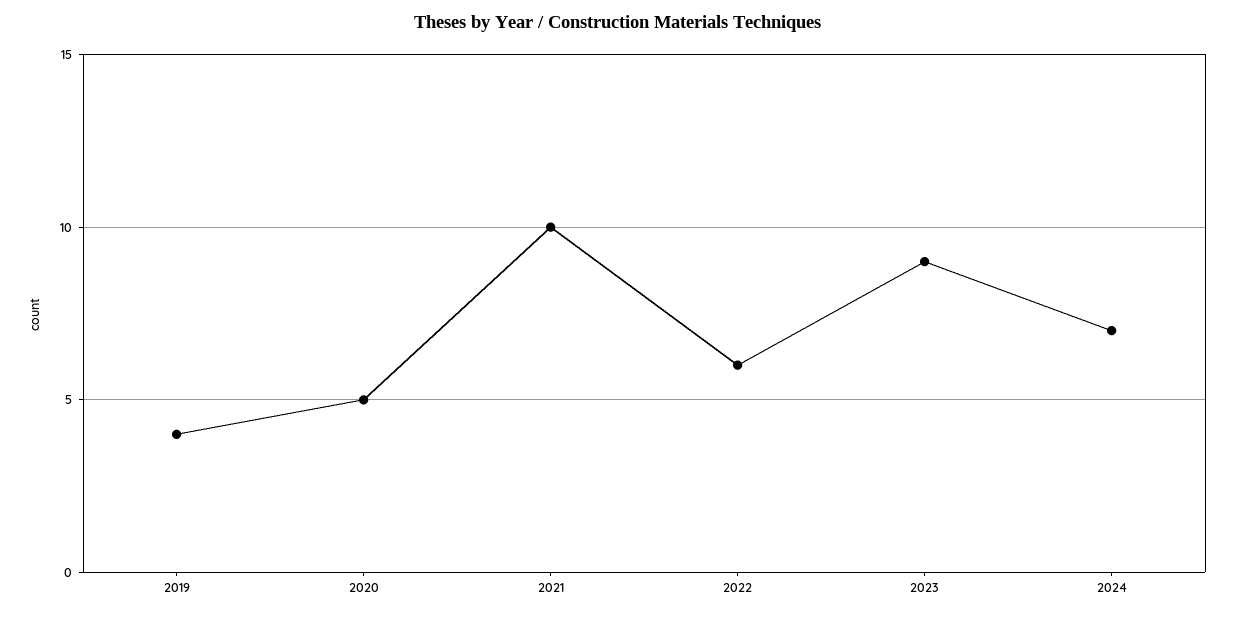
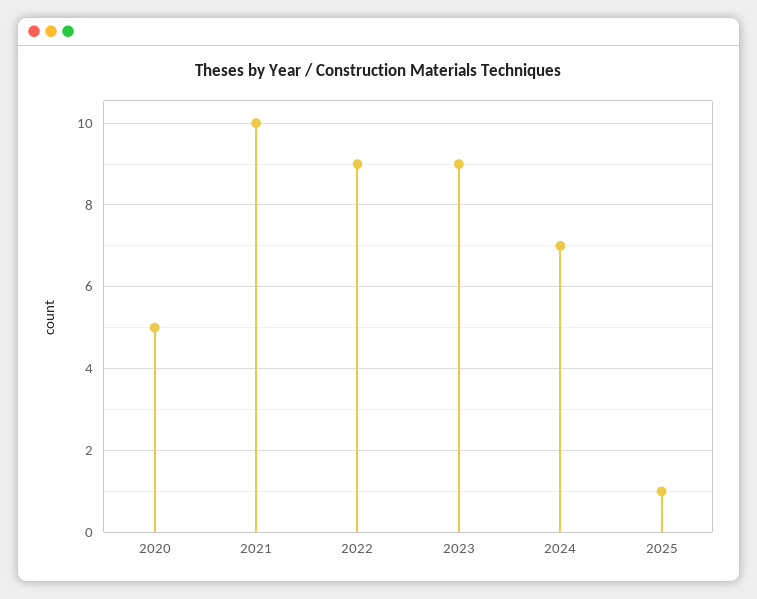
2019: 4 -> none
2022: 6 -> 9
2025: none -> 1

